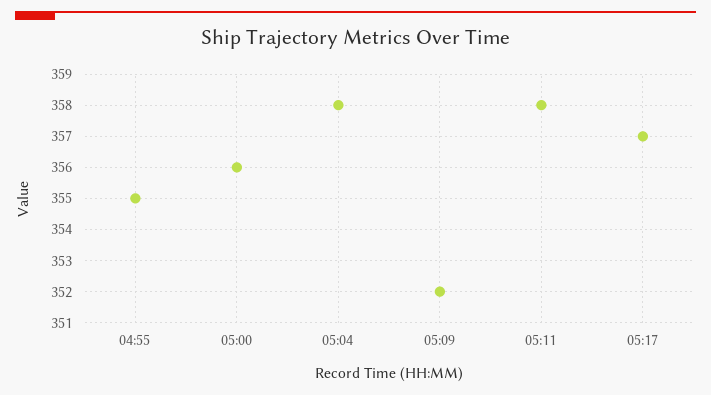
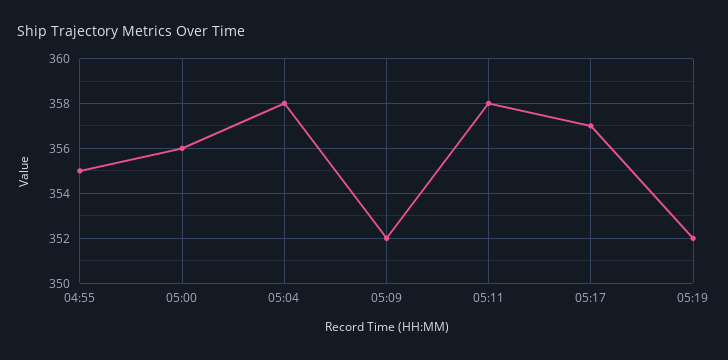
05:19: none -> 352

